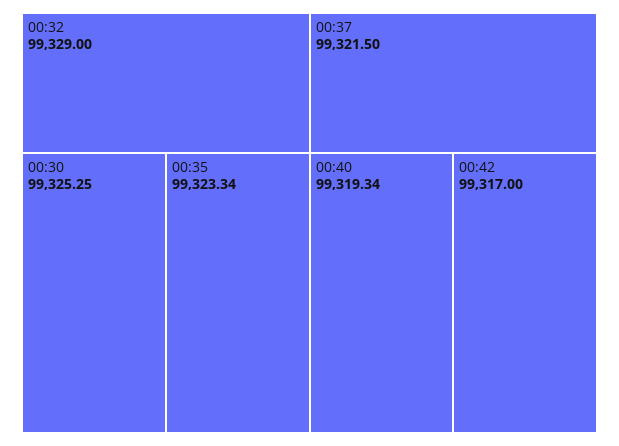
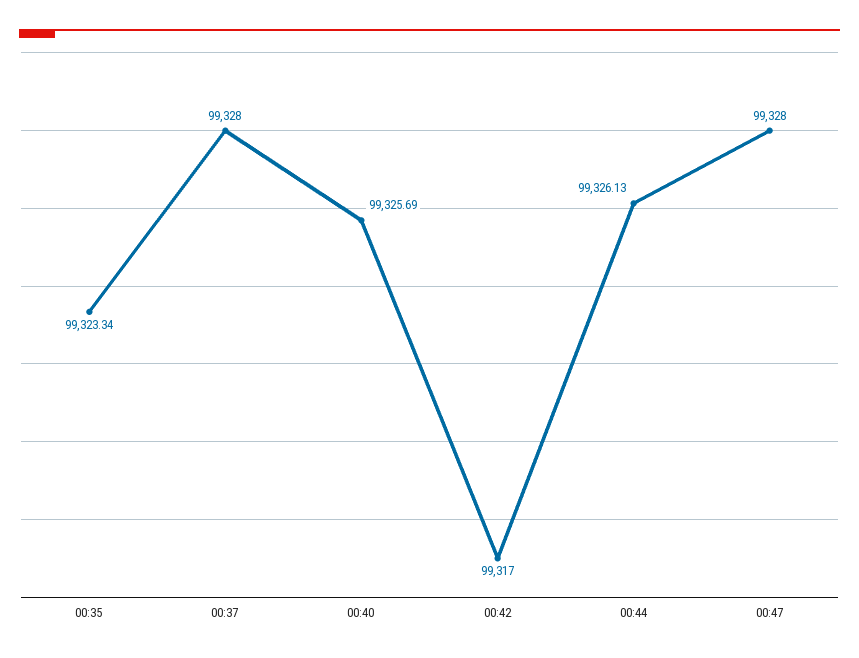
00:32: 99329 -> none
00:30: 99325.25 -> none
00:37: 99321.5 -> 99328
00:40: 99319.34 -> 99325.69
00:44: none -> 99326.13
00:47: none -> 99328

